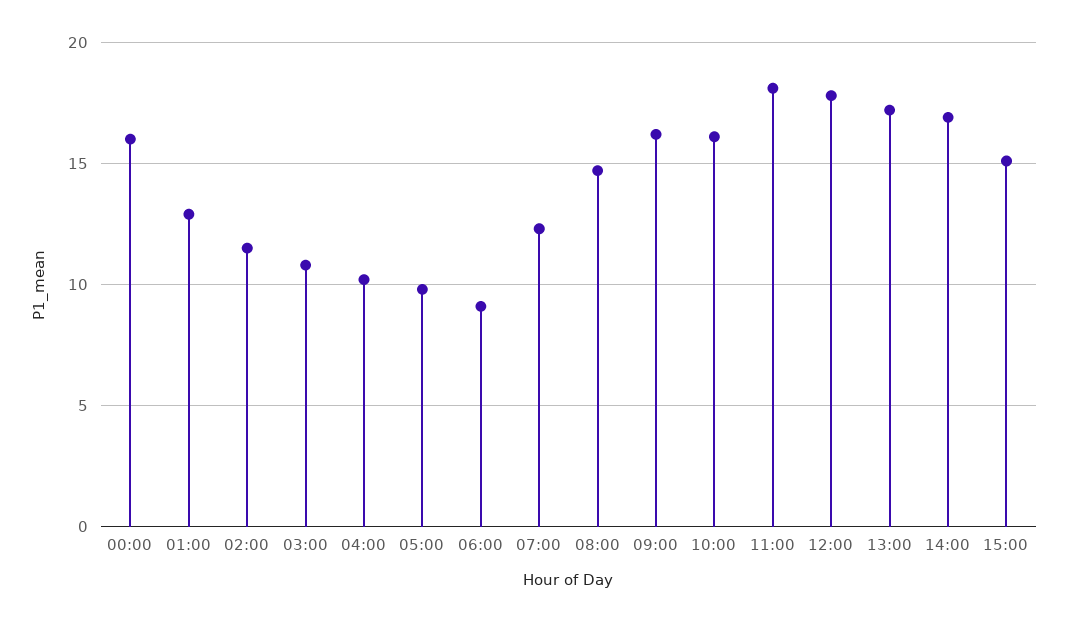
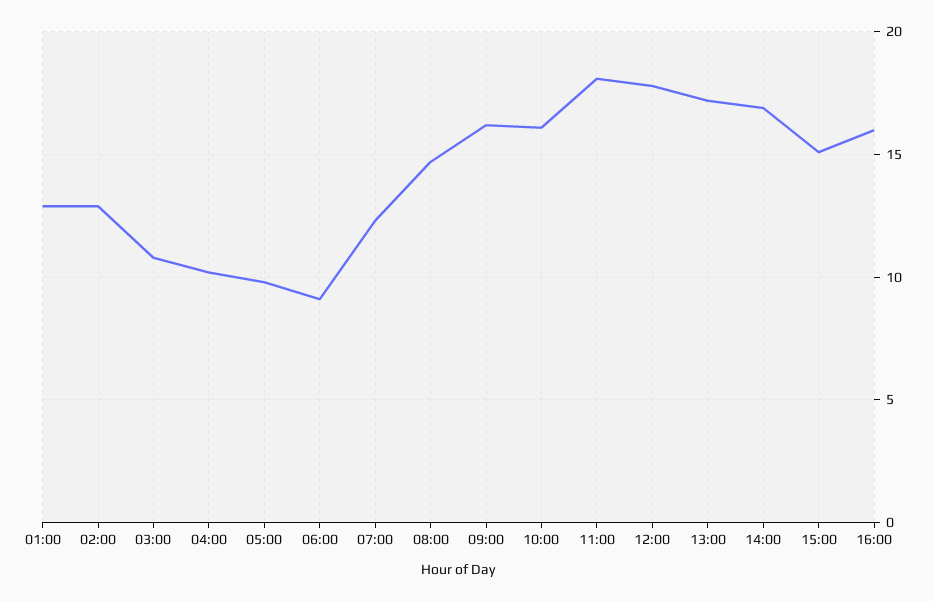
00:00: 16 -> none
02:00: 11.5 -> 13
16:00: none -> 16

